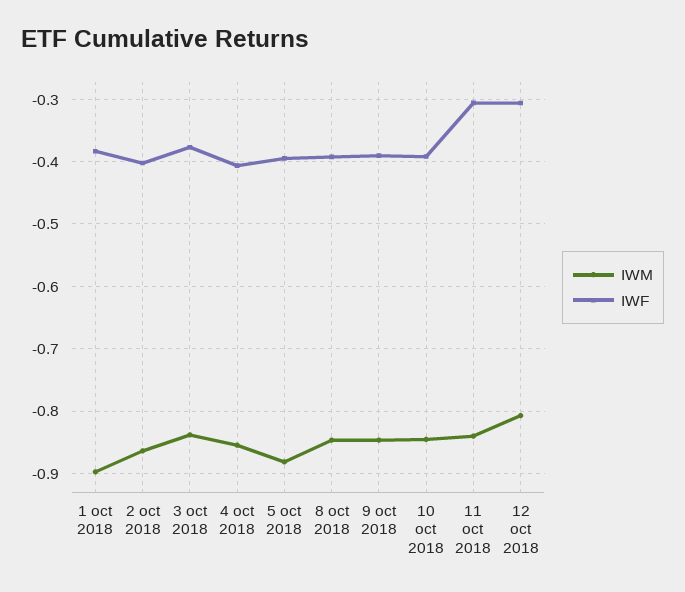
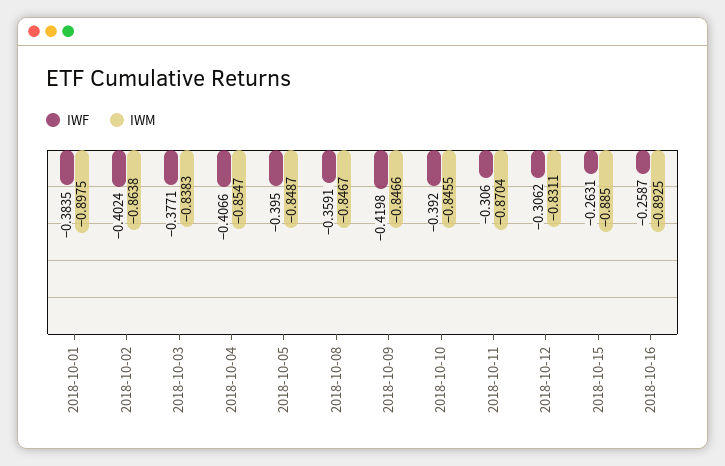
IWM, 5 oct 2018: -0.88 -> -0.8487
IWF, 8 oct 2018: -0.39 -> -0.3591
IWF, 9 oct 2018: -0.39 -> -0.4198
IWM, 11 oct 2018: -0.84 -> -0.8704
IWM, 12 oct 2018: -0.81 -> -0.8311
IWF, 2018-10-15: none -> -0.2631
IWM, 2018-10-15: none -> -0.885
IWF, 2018-10-16: none -> -0.2587
IWM, 2018-10-16: none -> -0.8925

